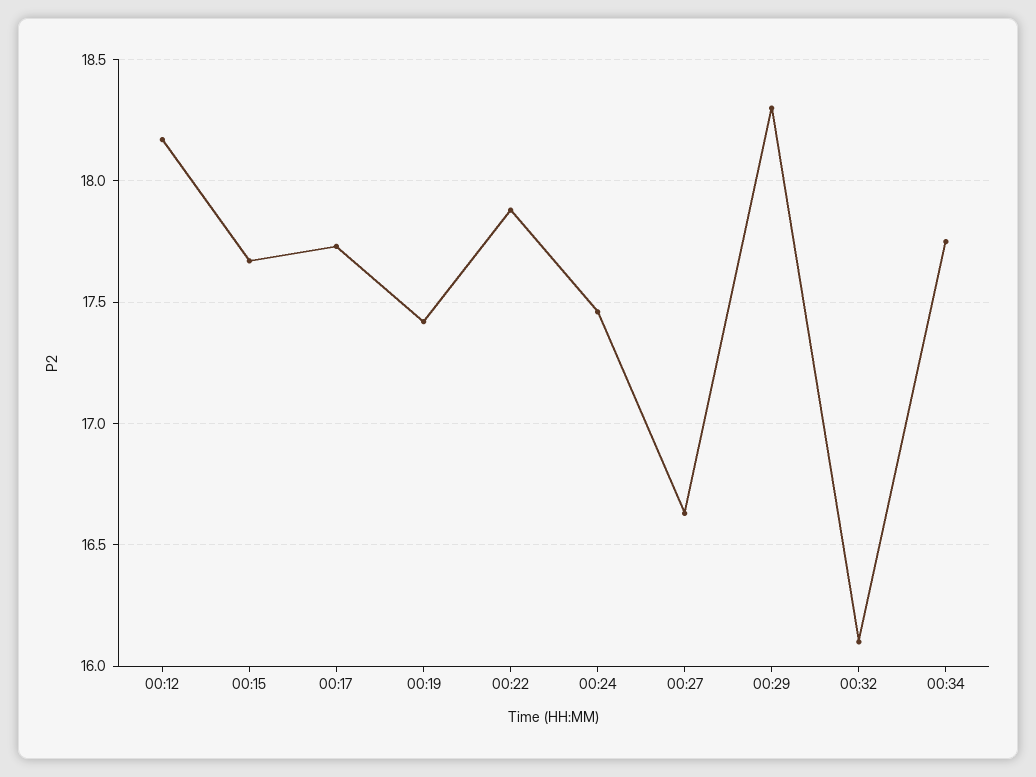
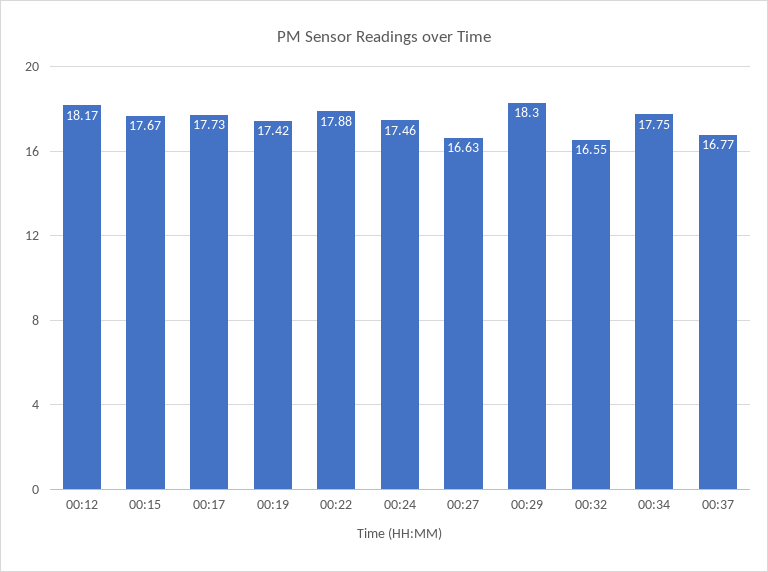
00:32: 16.1 -> 16.55
00:37: none -> 16.77

